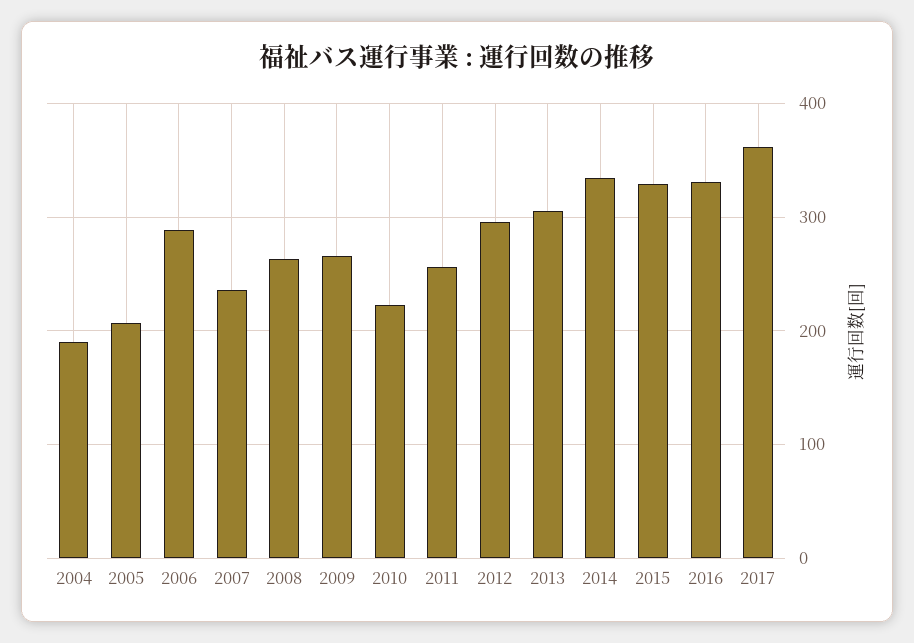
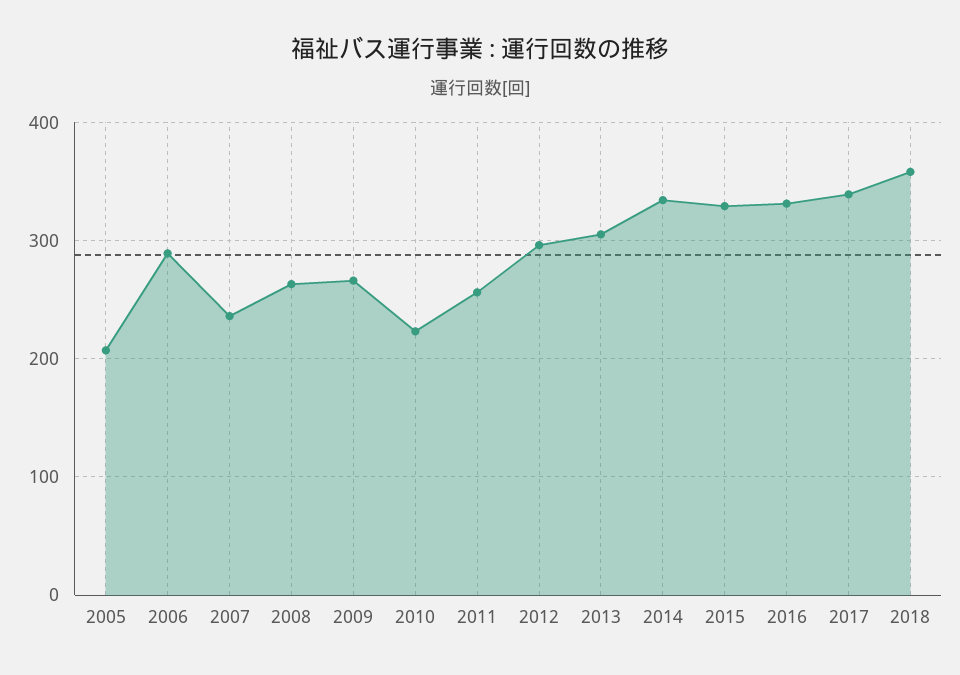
2004: 190 -> none
2017: 360 -> 340
2018: none -> 360

